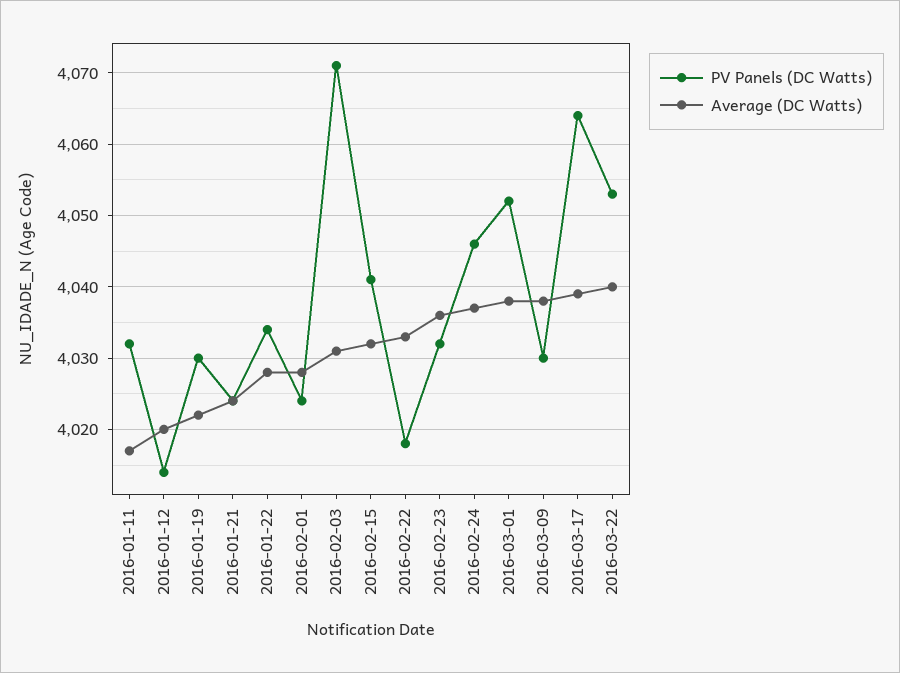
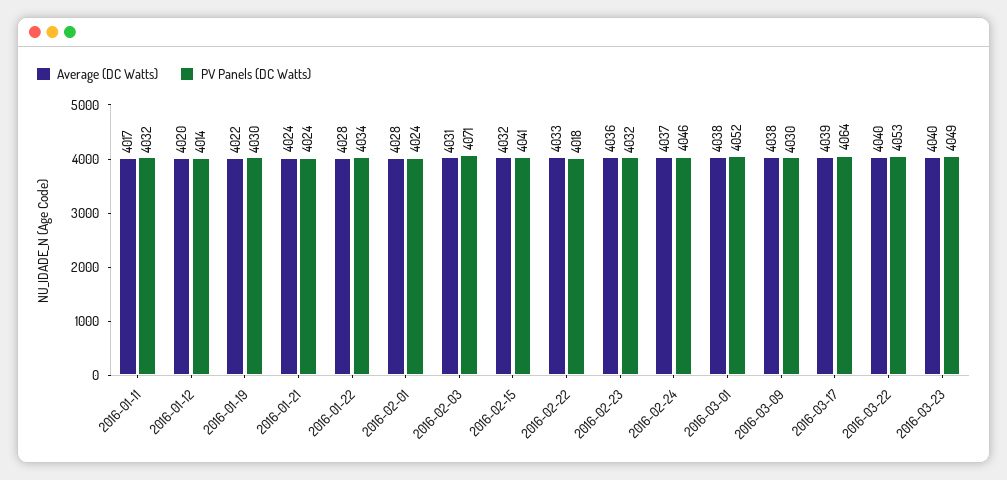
Average (DC Watts), 2016-03-23: none -> 4040
PV Panels (DC Watts), 2016-03-23: none -> 4049

